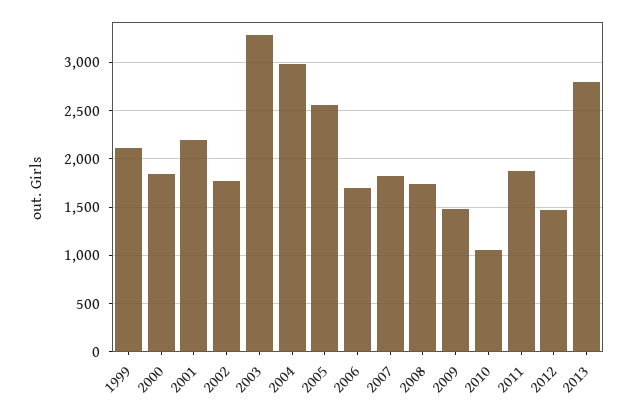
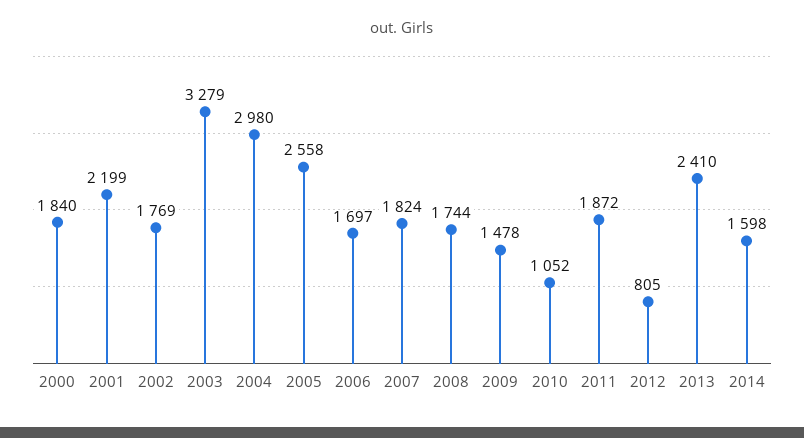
1999: 2100 -> none
2012: 1500 -> 805
2013: 2800 -> 2410
2014: none -> 1598

